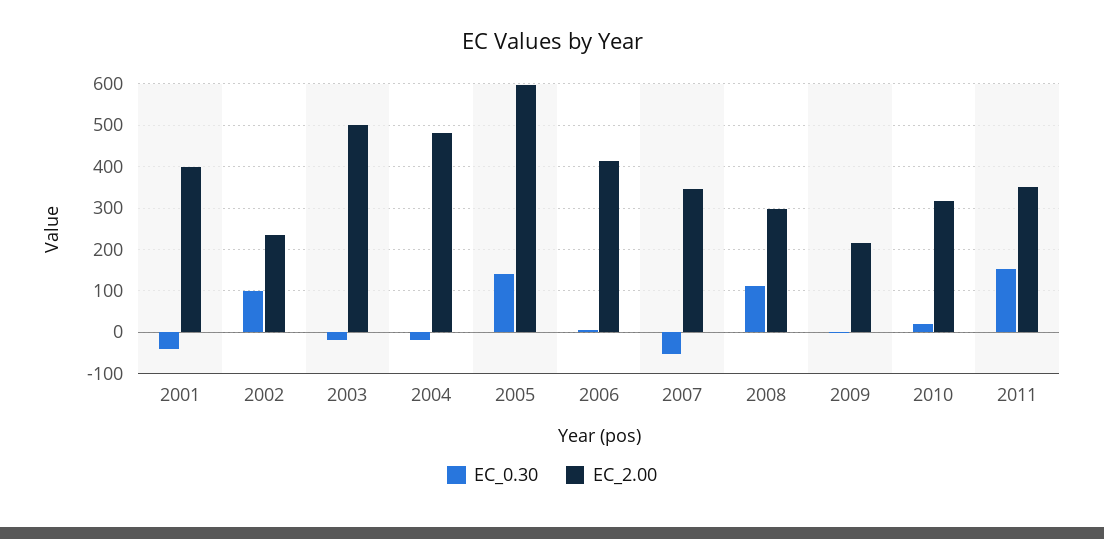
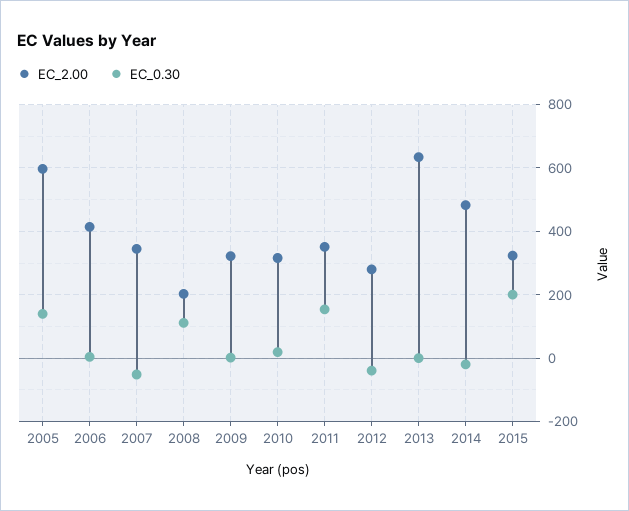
EC_0.30, 2001: -40 -> none
EC_2.00, 2001: 400 -> none
EC_0.30, 2002: 100 -> none
EC_2.00, 2002: 240 -> none
EC_0.30, 2003: -20 -> none
EC_2.00, 2003: 500 -> none
EC_0.30, 2004: -20 -> none
EC_2.00, 2004: 480 -> none
EC_2.00, 2008: 300 -> 200
EC_2.00, 2009: 220 -> 320
EC_2.00, 2012: none -> 280
EC_0.30, 2012: none -> -40
EC_2.00, 2013: none -> 640
EC_0.30, 2013: none -> 0
EC_2.00, 2014: none -> 480
EC_0.30, 2014: none -> -20
EC_2.00, 2015: none -> 320
EC_0.30, 2015: none -> 200

